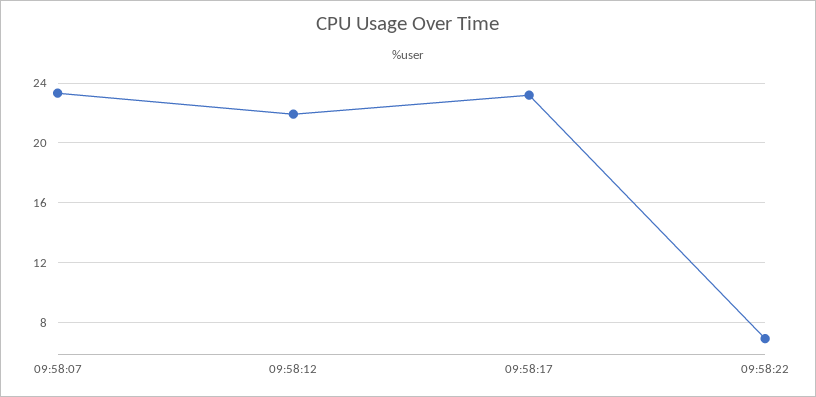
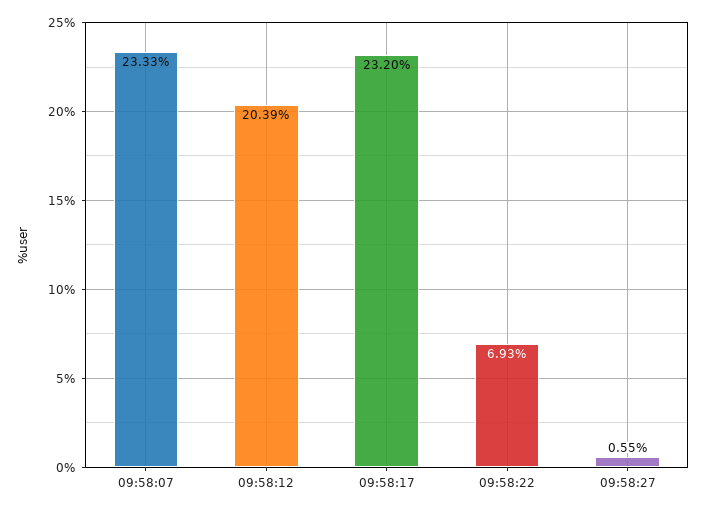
09:58:12: 22 -> 20.39
09:58:27: none -> 0.55

